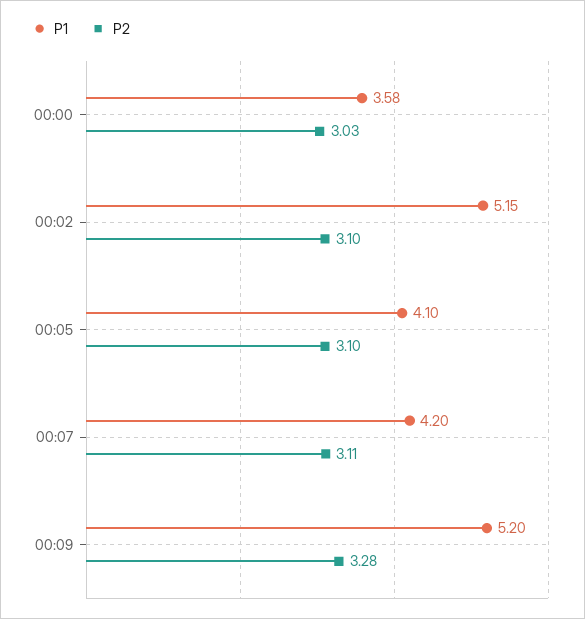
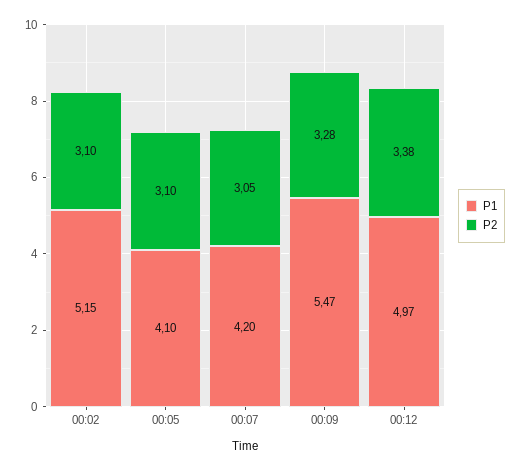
P1, 00:00: 3.58 -> none
P2, 00:00: 3.03 -> none
P2, 00:07: 3.11 -> 3.05
P1, 00:09: 5.2 -> 5.47
P1, 00:12: none -> 4.97
P2, 00:12: none -> 3.38

